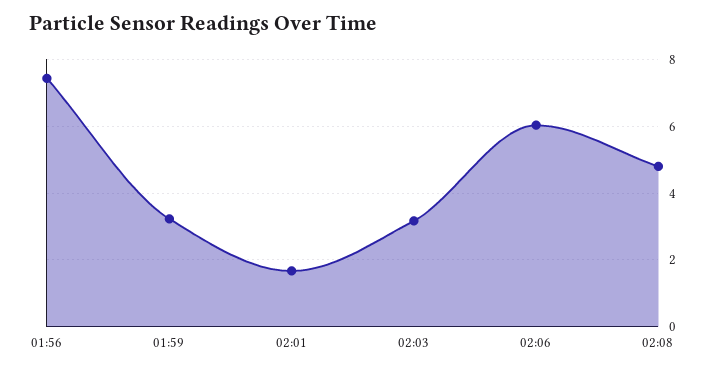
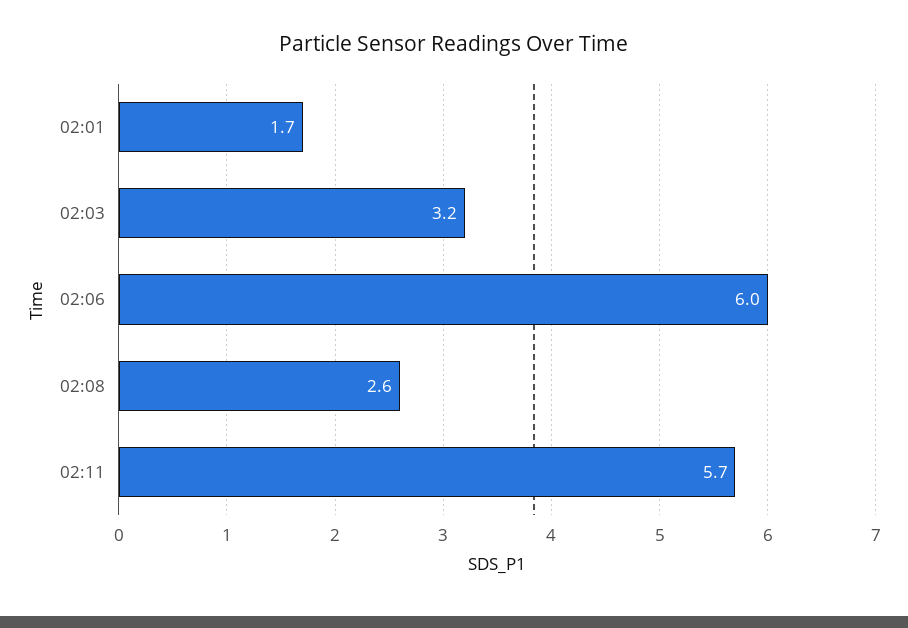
01:56: 7.4 -> none
01:59: 3.2 -> none
02:08: 4.8 -> 2.6
02:11: none -> 5.7

